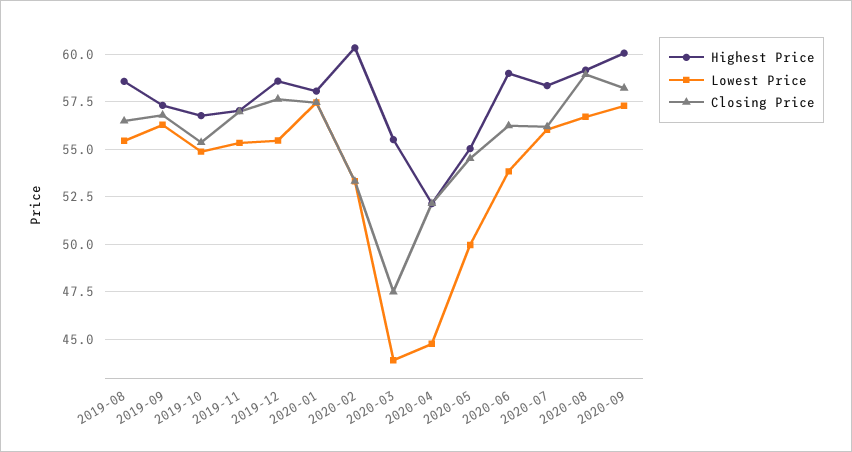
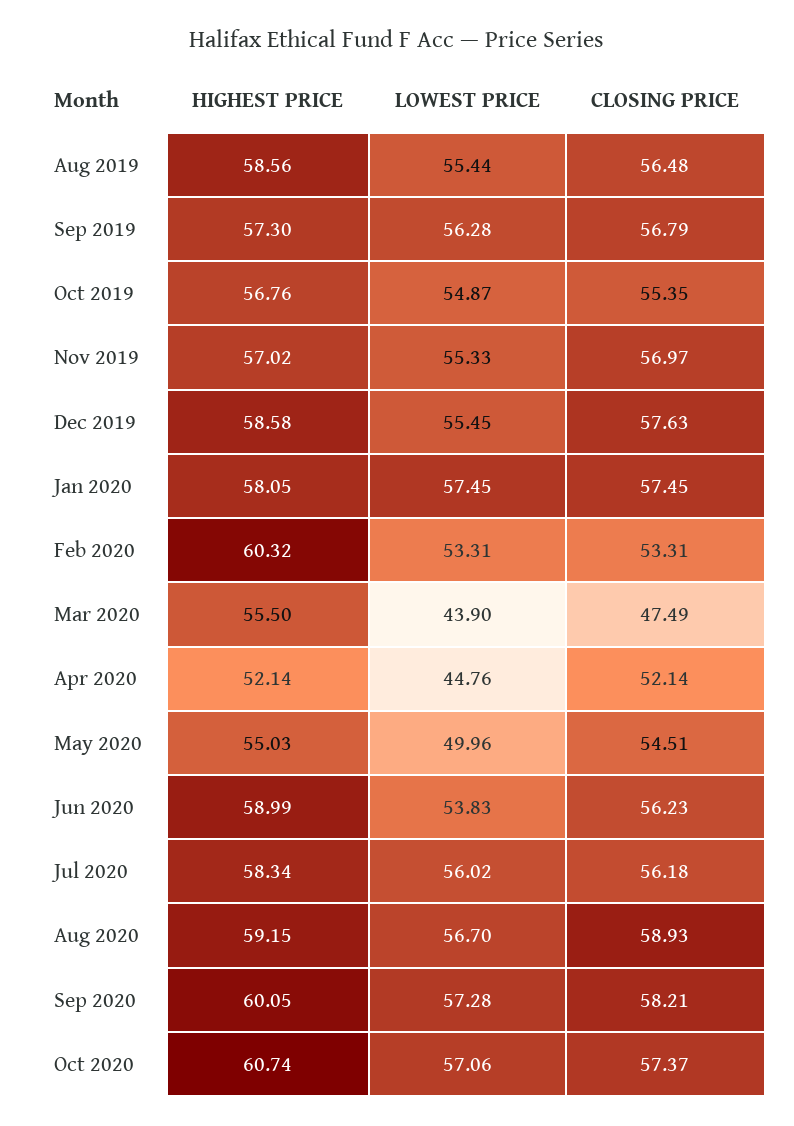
Highest Price, Oct 2020: none -> 60.74
Lowest Price, Oct 2020: none -> 57.06
Closing Price, Oct 2020: none -> 57.37

